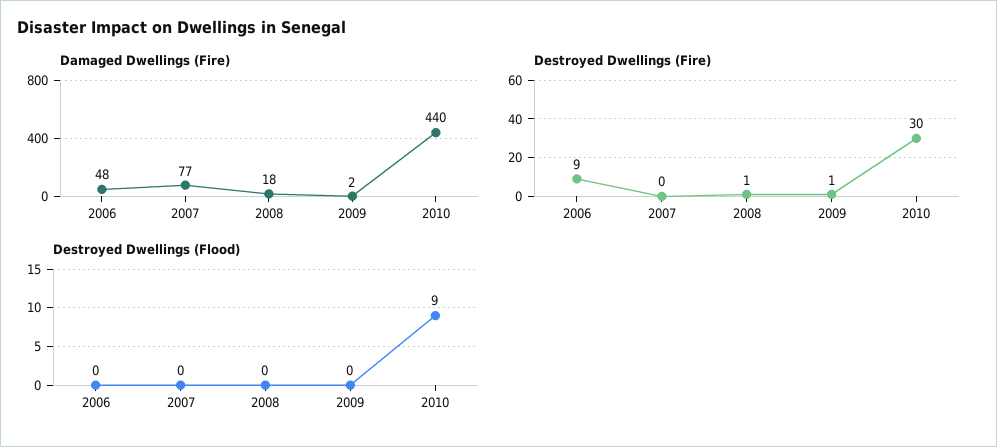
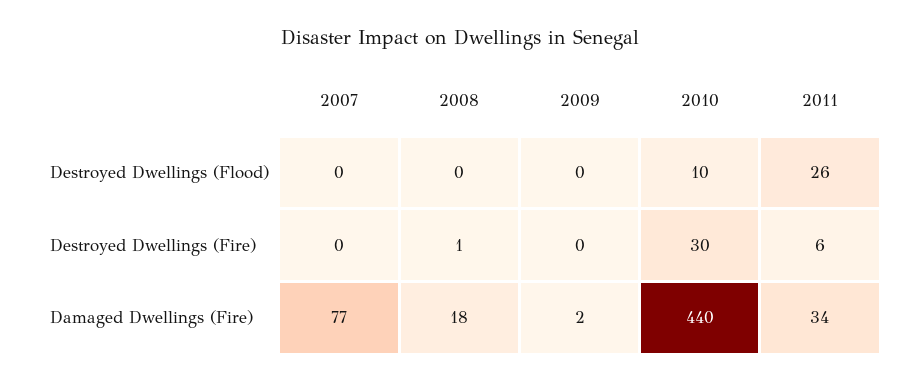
Damaged Dwellings (Fire), 2006: 48 -> none
Destroyed Dwellings (Fire), 2006: 9 -> none
Destroyed Dwellings (Fire), 2009: 1 -> 0
Destroyed Dwellings (Flood), 2006: 0 -> none
Destroyed Dwellings (Flood), 2010: 9 -> 10
Destroyed Dwellings (Flood), 2011: none -> 26
Destroyed Dwellings (Fire), 2011: none -> 6
Damaged Dwellings (Fire), 2011: none -> 34

